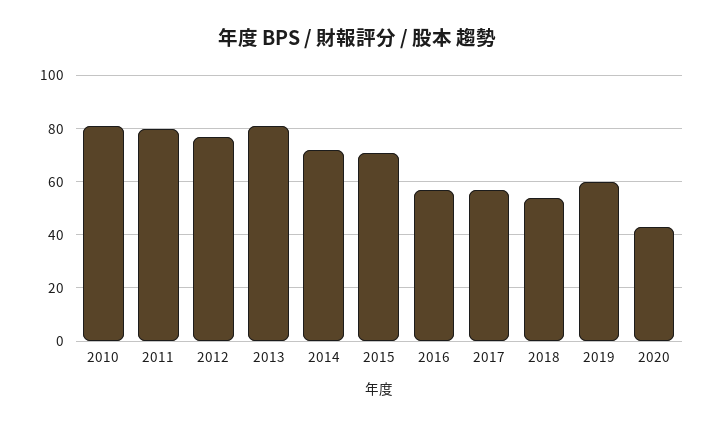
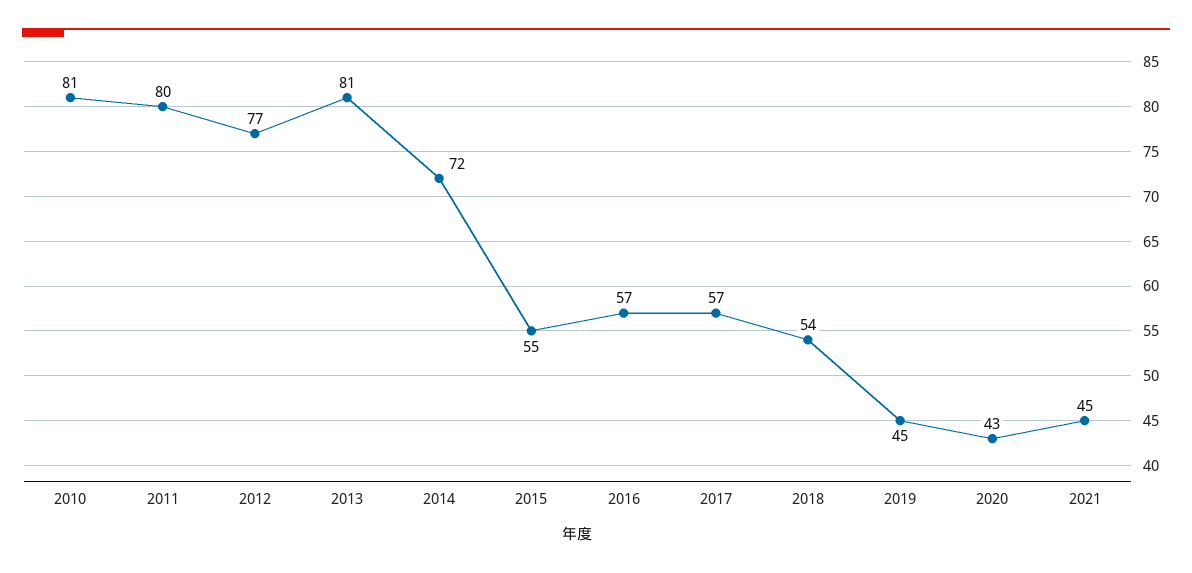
2015: 70 -> 55
2019: 60 -> 45
2021: none -> 45

